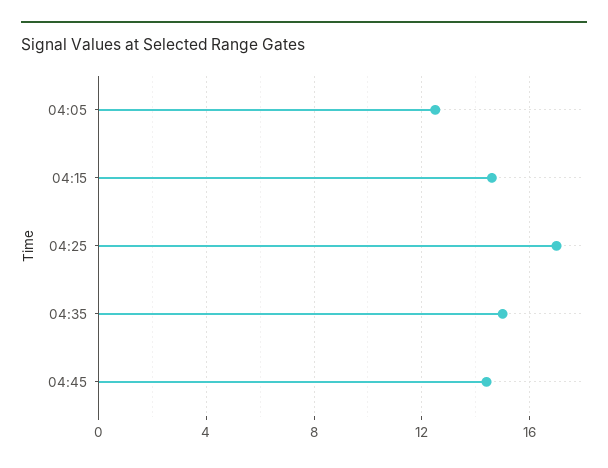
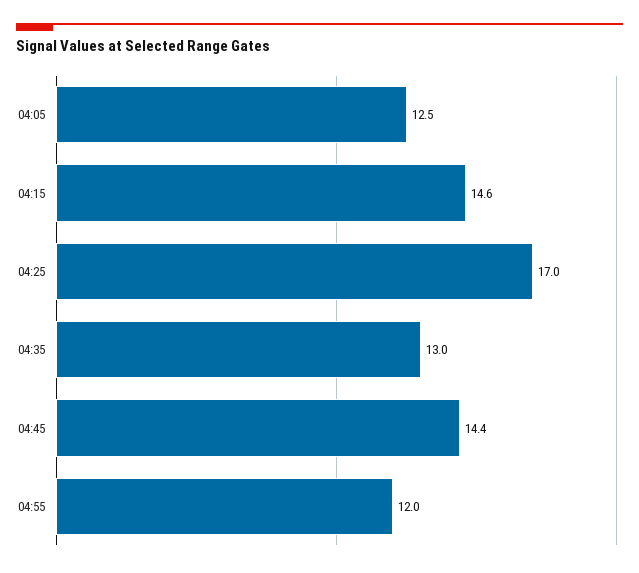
04:35: 15 -> 13
04:55: none -> 12

